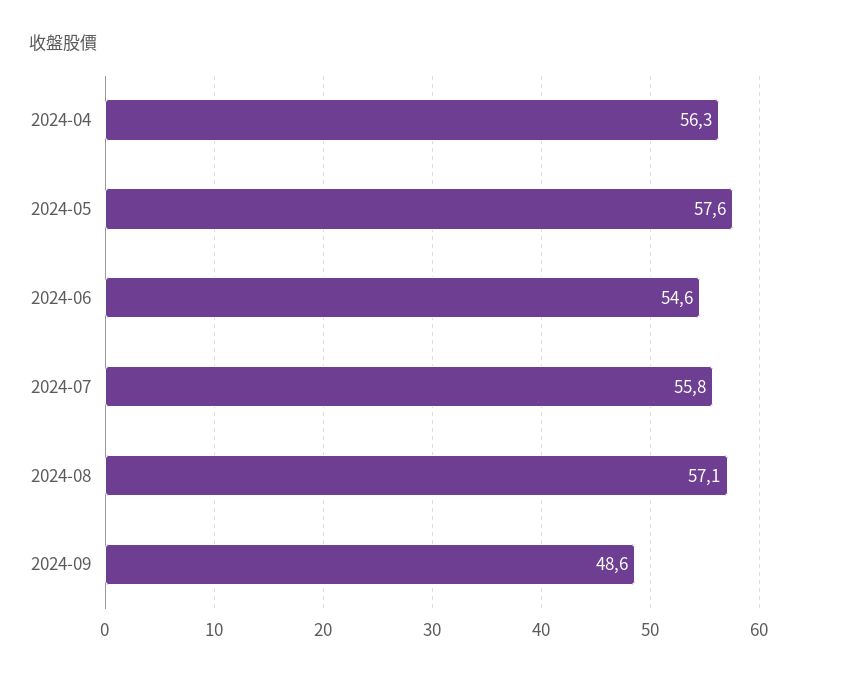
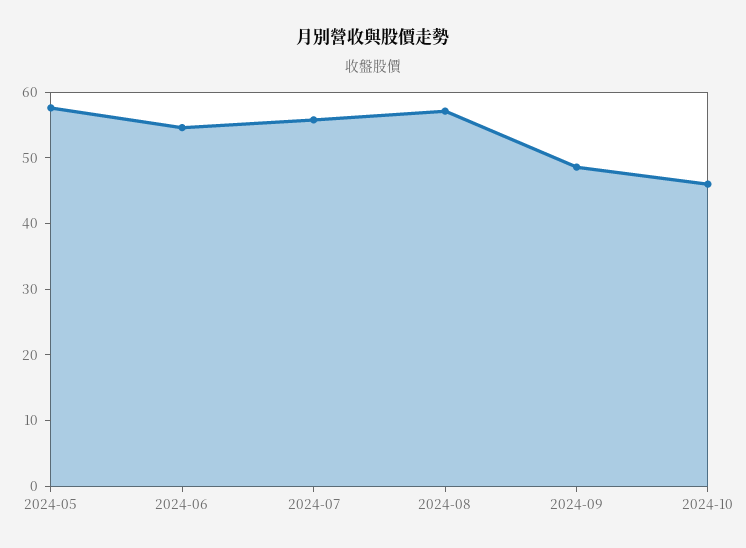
2024-04: 56.3 -> none
2024-10: none -> 46

